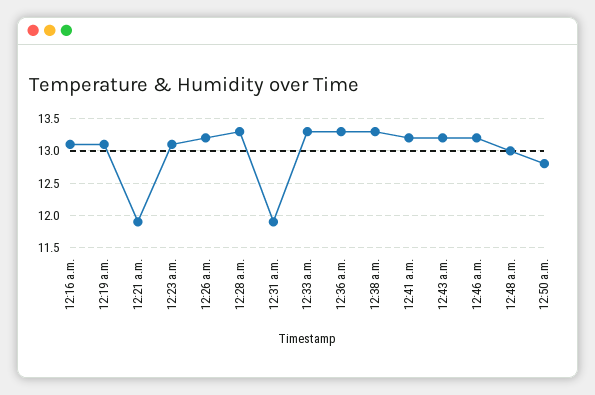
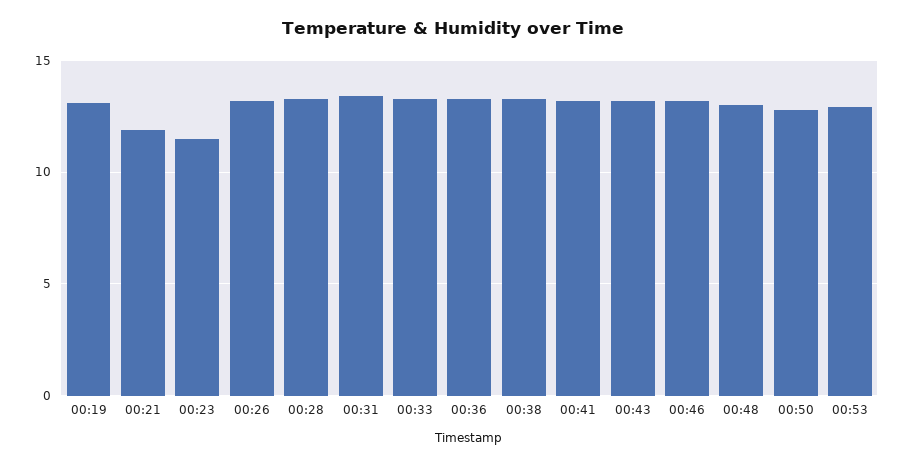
12:16 a.m.: 13.1 -> none
12:23 a.m.: 13.1 -> 11.5
12:31 a.m.: 11.9 -> 13.5
00:53: none -> 13

